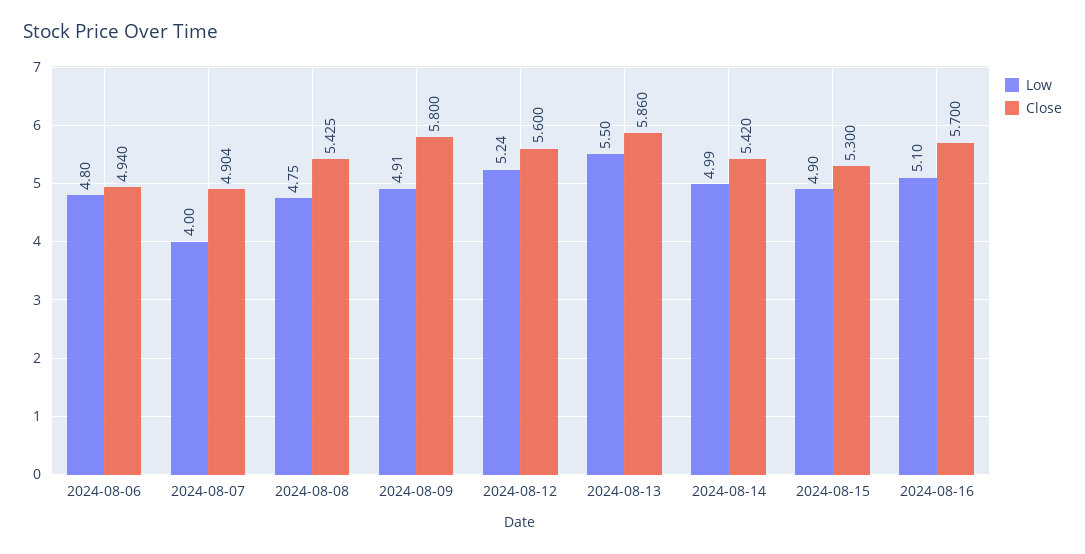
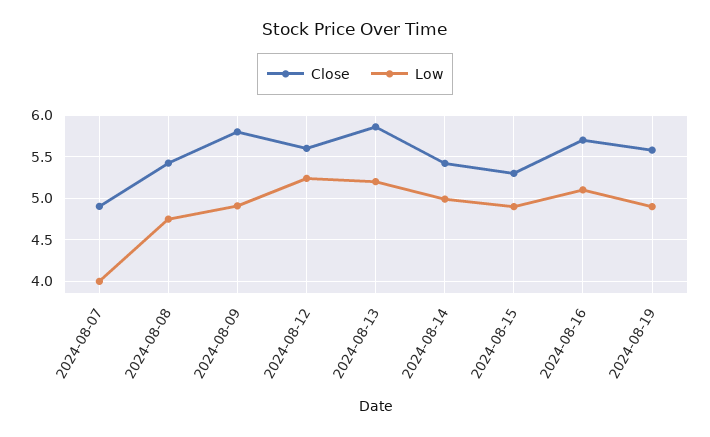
Low, 2024-08-06: 4.8 -> none
Close, 2024-08-06: 4.94 -> none
Low, 2024-08-13: 5.5 -> 5.2
Close, 2024-08-19: none -> 5.6
Low, 2024-08-19: none -> 4.9

